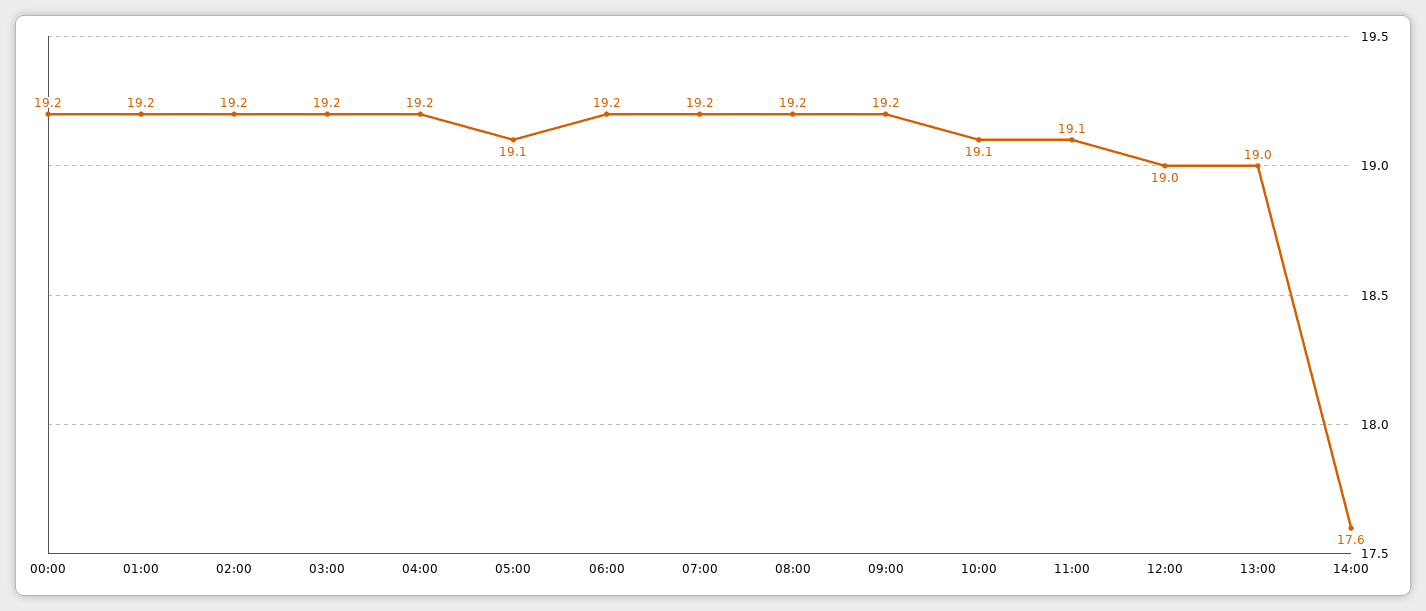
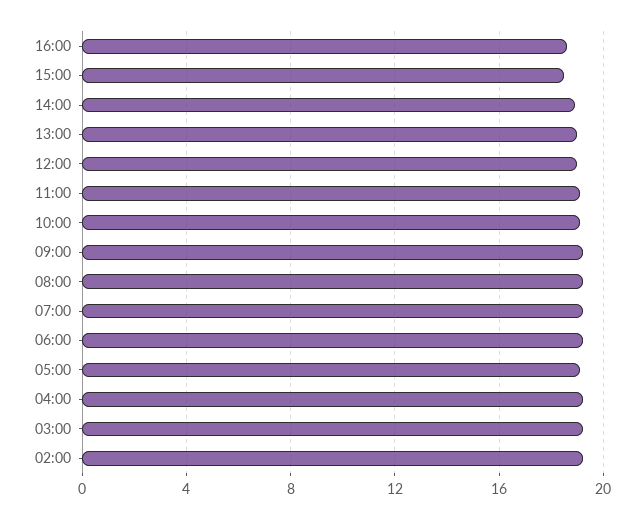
00:00: 19.2 -> none
01:00: 19.2 -> none
14:00: 17.6 -> 19
16:00: none -> 18.5
15:00: none -> 18.5

